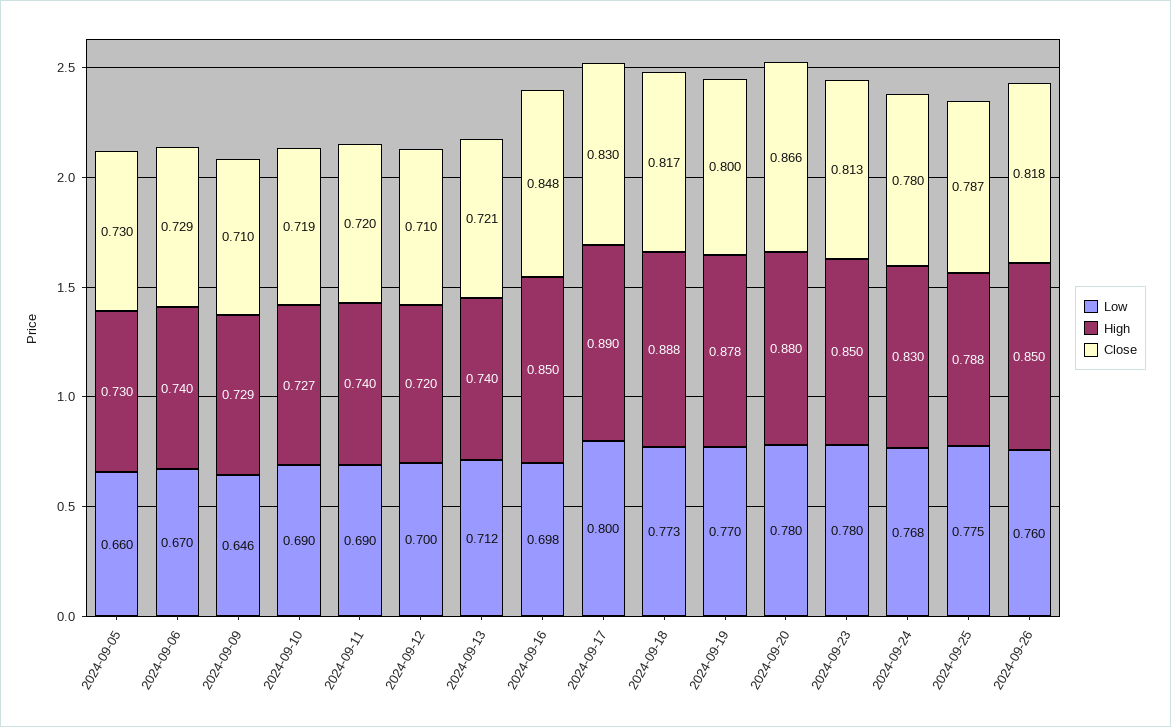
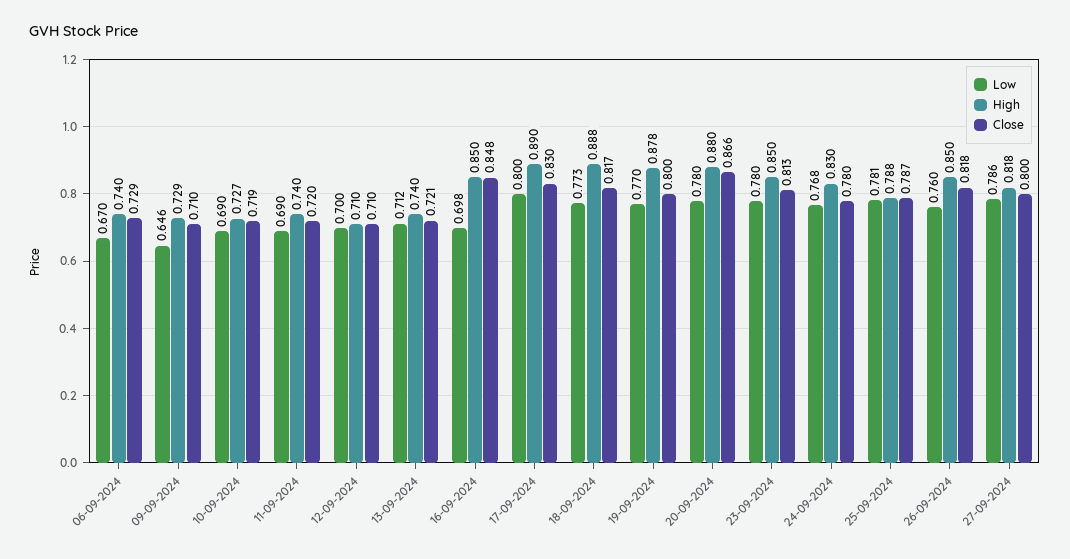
Low, 2024-09-05: 0.66 -> none
High, 2024-09-05: 0.73 -> none
Close, 2024-09-05: 0.73 -> none
High, 2024-09-12: 0.72 -> 0.71
Low, 2024-09-25: 0.775 -> 0.781
Low, 27-09-2024: none -> 0.786
High, 27-09-2024: none -> 0.818
Close, 27-09-2024: none -> 0.8

